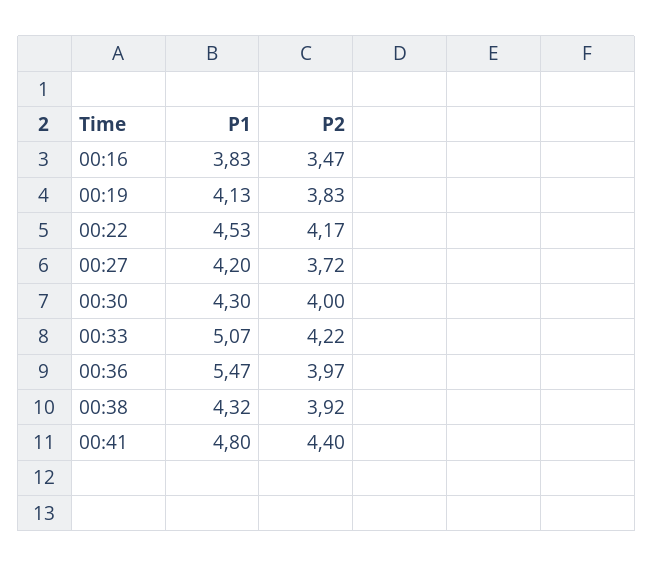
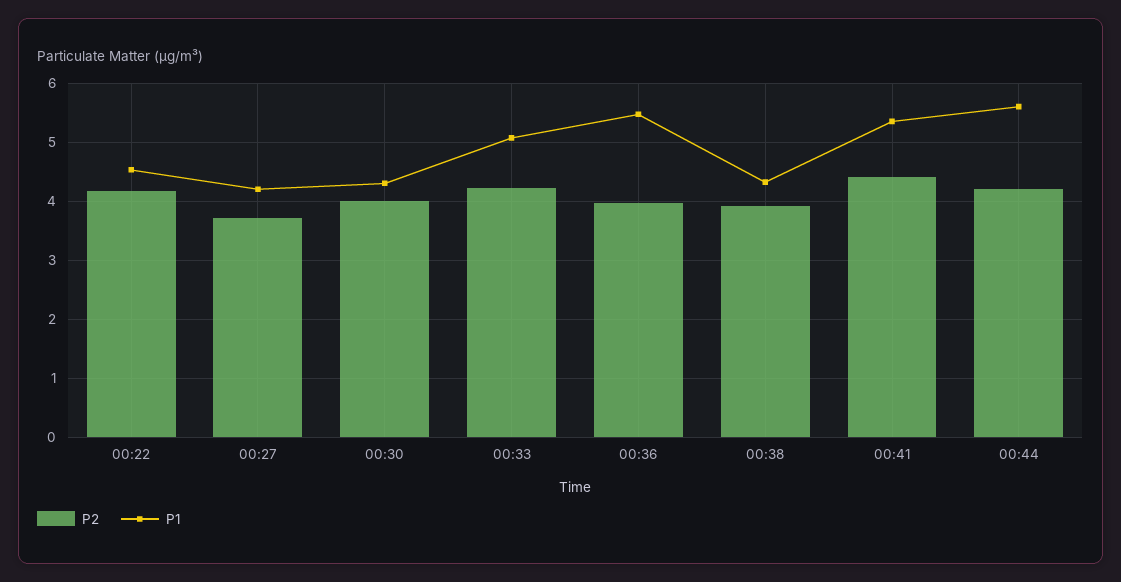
P1, 00:16: 3.83 -> none
P2, 00:16: 3.47 -> none
P1, 00:19: 4.13 -> none
P2, 00:19: 3.83 -> none
P1, 00:41: 4.8 -> 5.4
P2, 00:44: none -> 4.2
P1, 00:44: none -> 5.6

